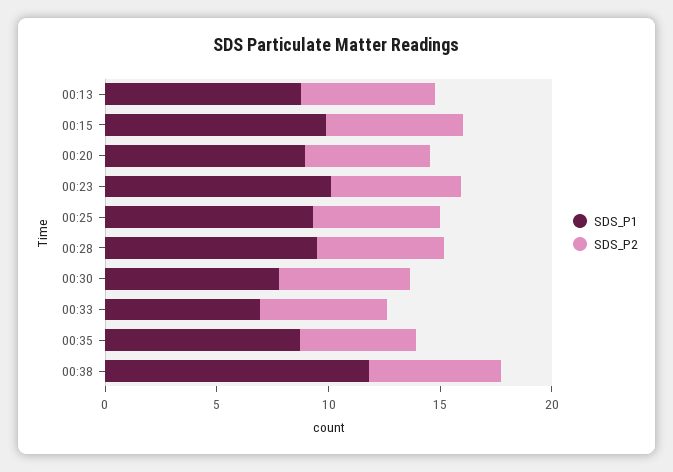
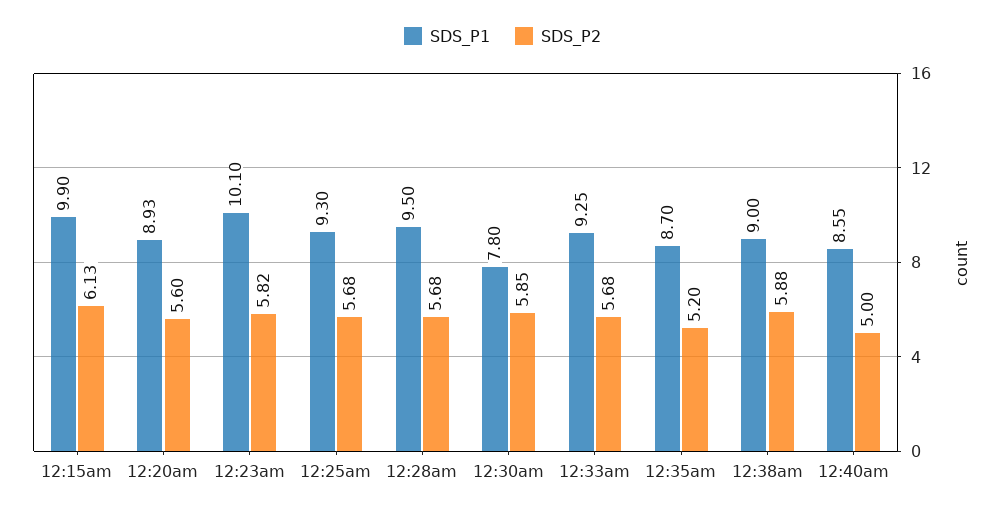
SDS_P1, 00:13: 9 -> none
SDS_P2, 00:13: 6 -> none
SDS_P1, 00:33: 7 -> 9.25
SDS_P1, 00:38: 12 -> 9
SDS_P1, 12:40am: none -> 8.55
SDS_P2, 12:40am: none -> 5

